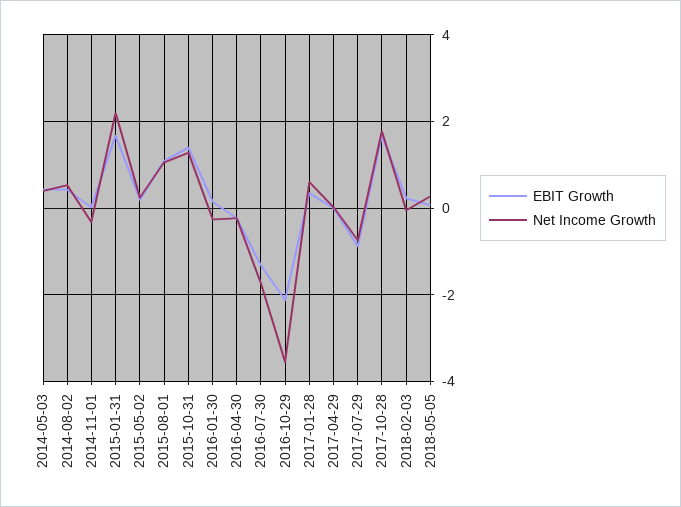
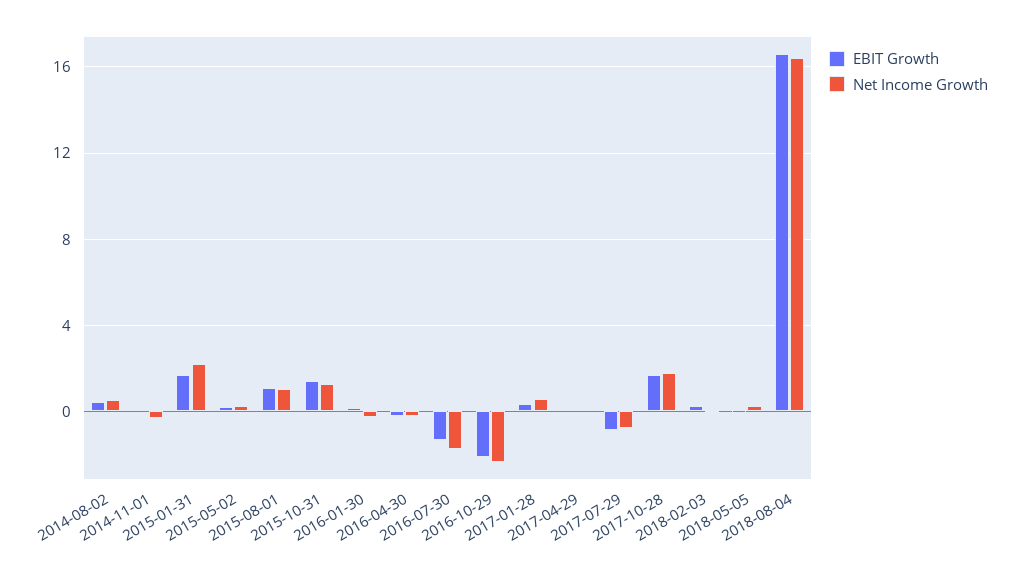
EBIT Growth, 2014-05-03: 0.4 -> none
Net Income Growth, 2014-05-03: 0.4 -> none
Net Income Growth, 2016-10-29: -3.6 -> -2.5
EBIT Growth, 2018-08-04: none -> 16.5
Net Income Growth, 2018-08-04: none -> 16.5

